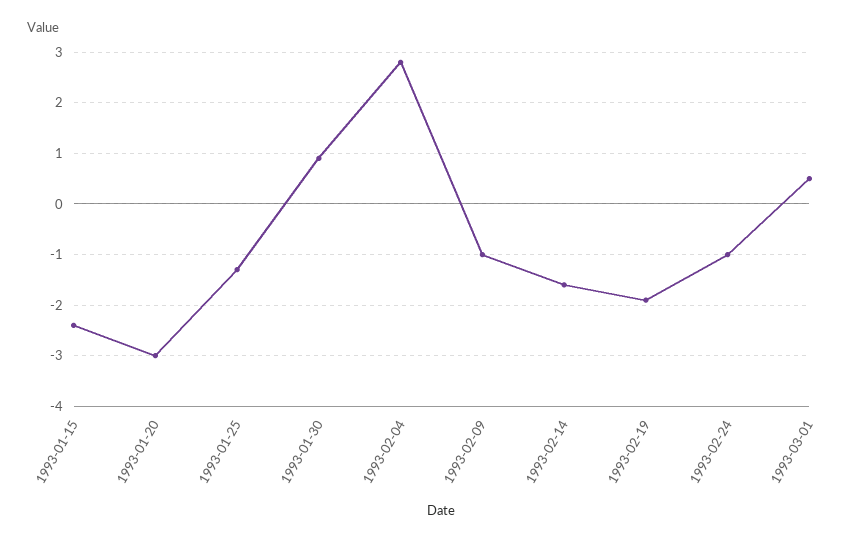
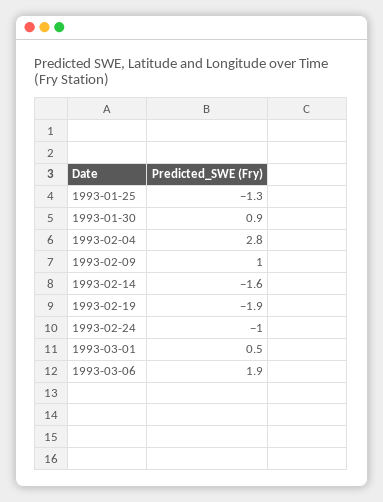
1993-01-15: -2.5 -> none
1993-01-20: -3 -> none
1993-02-09: -1 -> 1
1993-03-06: none -> 1.9

